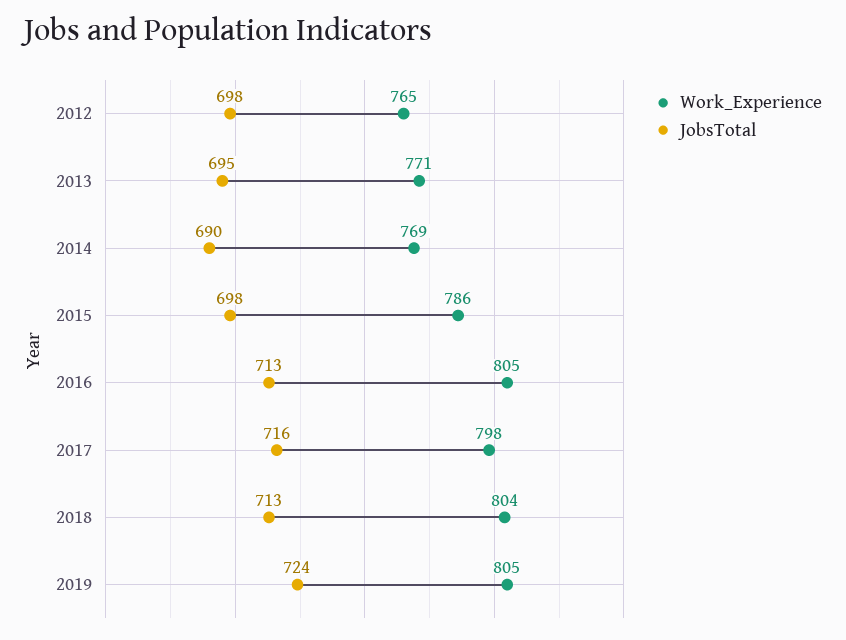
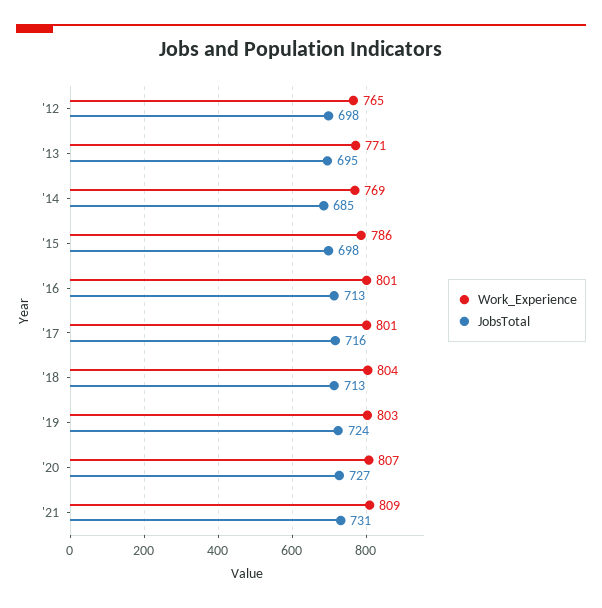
JobsTotal, 2014: 690 -> 685
Work_Experience, 2016: 805 -> 801
Work_Experience, 2017: 798 -> 801
Work_Experience, 2019: 805 -> 803
Work_Experience, '20: none -> 807
JobsTotal, '20: none -> 727
Work_Experience, '21: none -> 809
JobsTotal, '21: none -> 731

